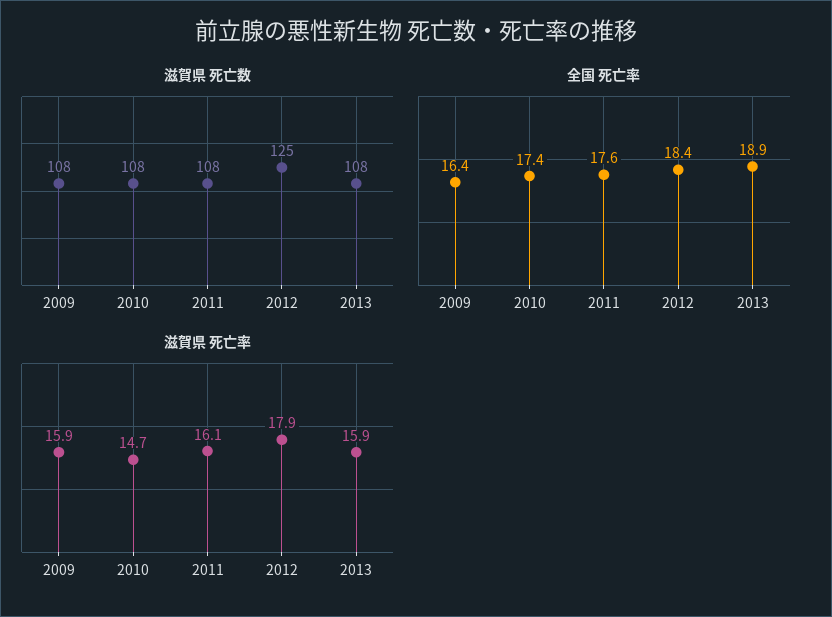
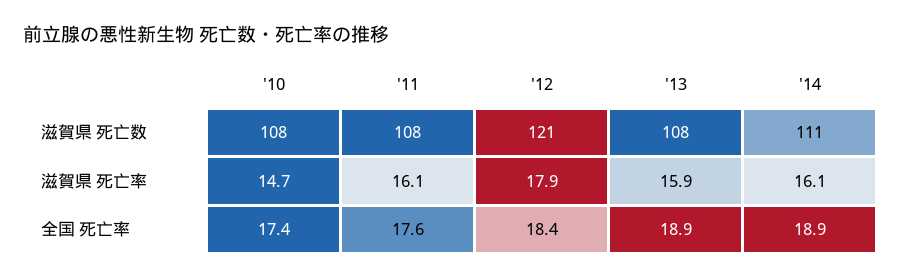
滋賀県 死亡数, 2009: 108 -> none
滋賀県 死亡数, 2012: 125 -> 121
全国 死亡率, 2009: 16.4 -> none
滋賀県 死亡率, 2009: 15.9 -> none
滋賀県 死亡数, '14: none -> 111
滋賀県 死亡率, '14: none -> 16.1
全国 死亡率, '14: none -> 18.9

